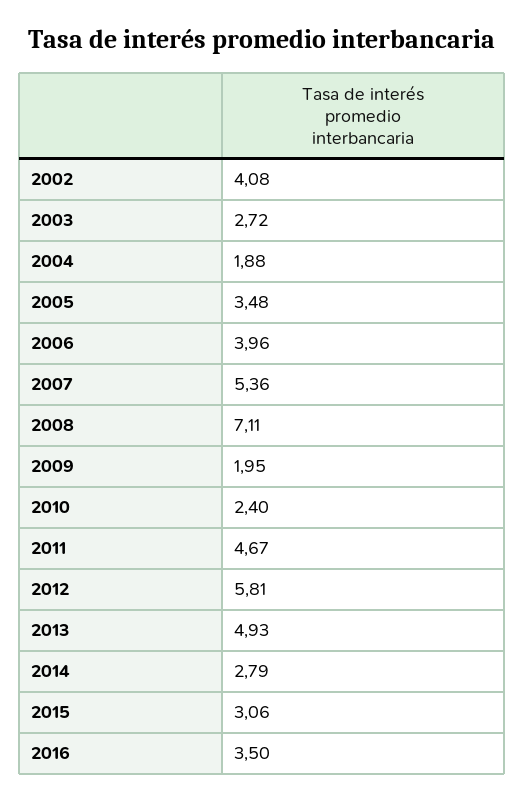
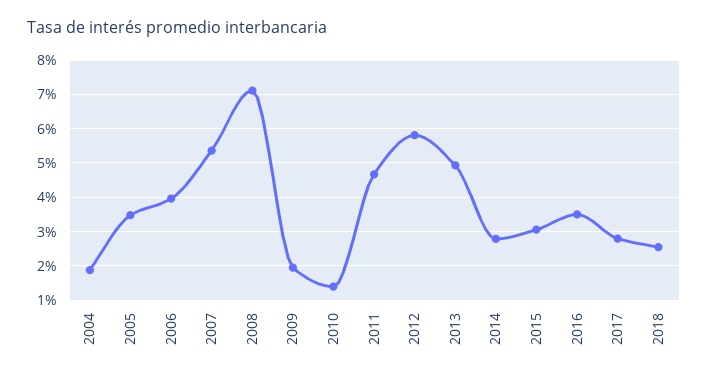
2002: 4.08 -> none
2003: 2.72 -> none
2010: 2.4 -> 1.4
2017: none -> 2.8
2018: none -> 2.6

